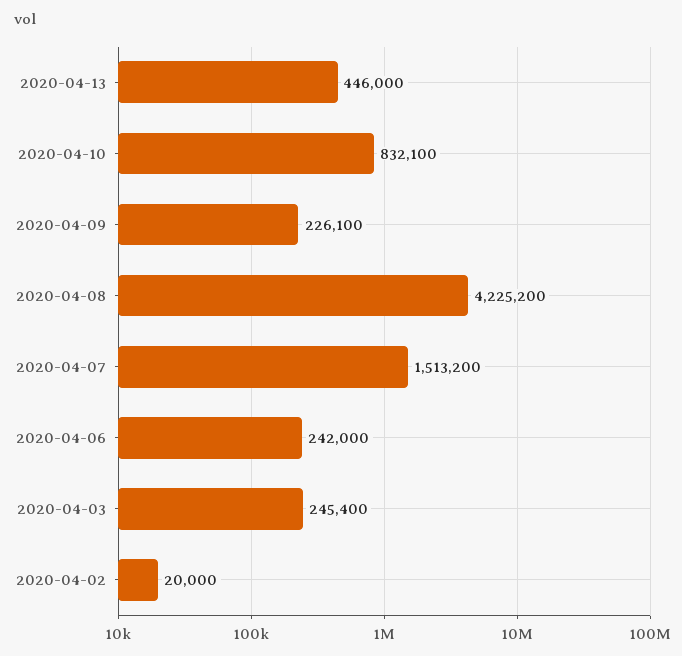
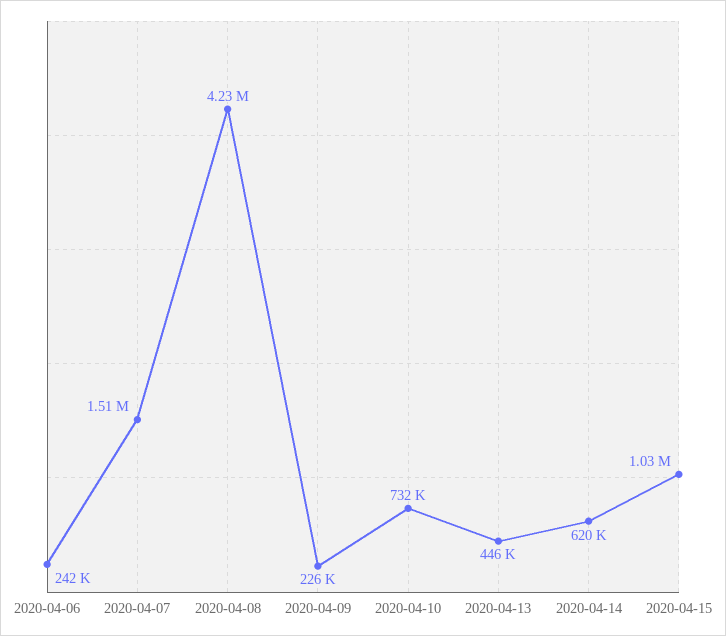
2020-04-10: 832100 -> 732000
2020-04-03: 245400 -> none
2020-04-02: 20000 -> none
2020-04-14: none -> 620000
2020-04-15: none -> 1030000

